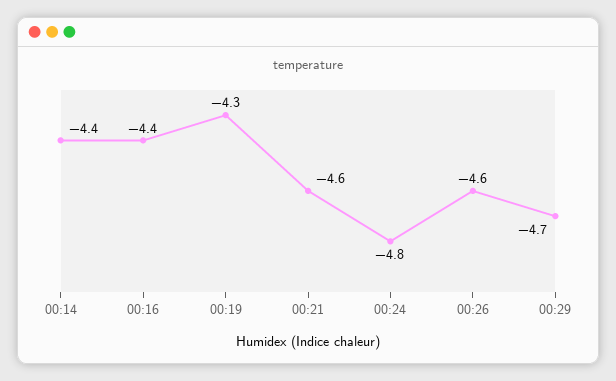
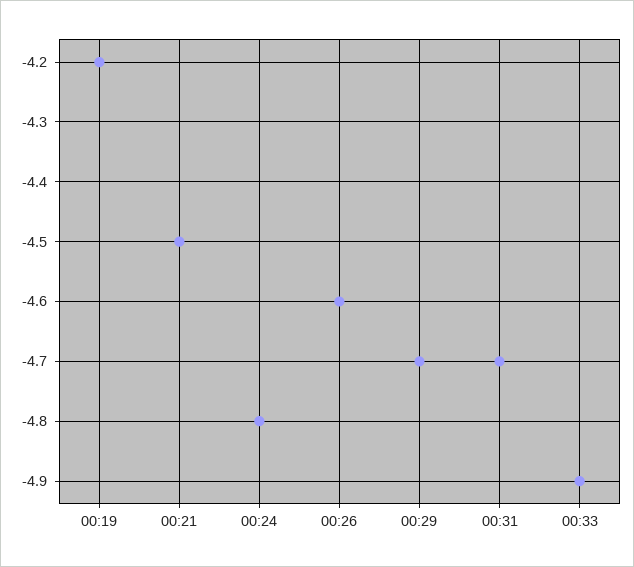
00:14: -4.4 -> none
00:16: -4.4 -> none
00:19: -4.3 -> -4.2
00:21: -4.6 -> -4.5
00:31: none -> -4.7
00:33: none -> -4.9

